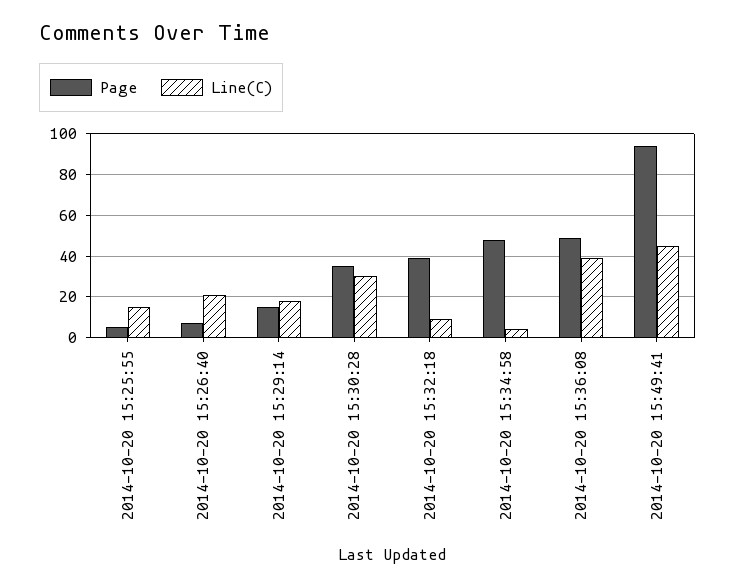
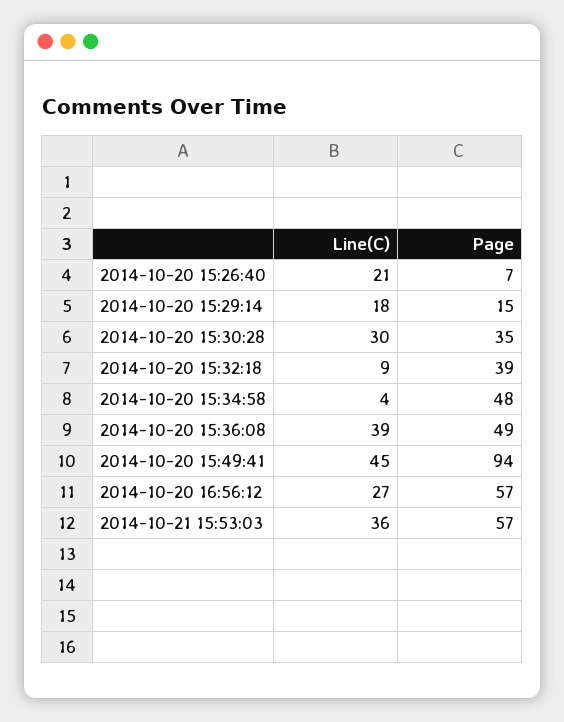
Page, 2014-10-20 15:25:55: 5 -> none
Line(C), 2014-10-20 15:25:55: 15 -> none
Line(C), 2014-10-20 16:56:12: none -> 27
Page, 2014-10-20 16:56:12: none -> 57
Line(C), 2014-10-21 15:53:03: none -> 36
Page, 2014-10-21 15:53:03: none -> 57

